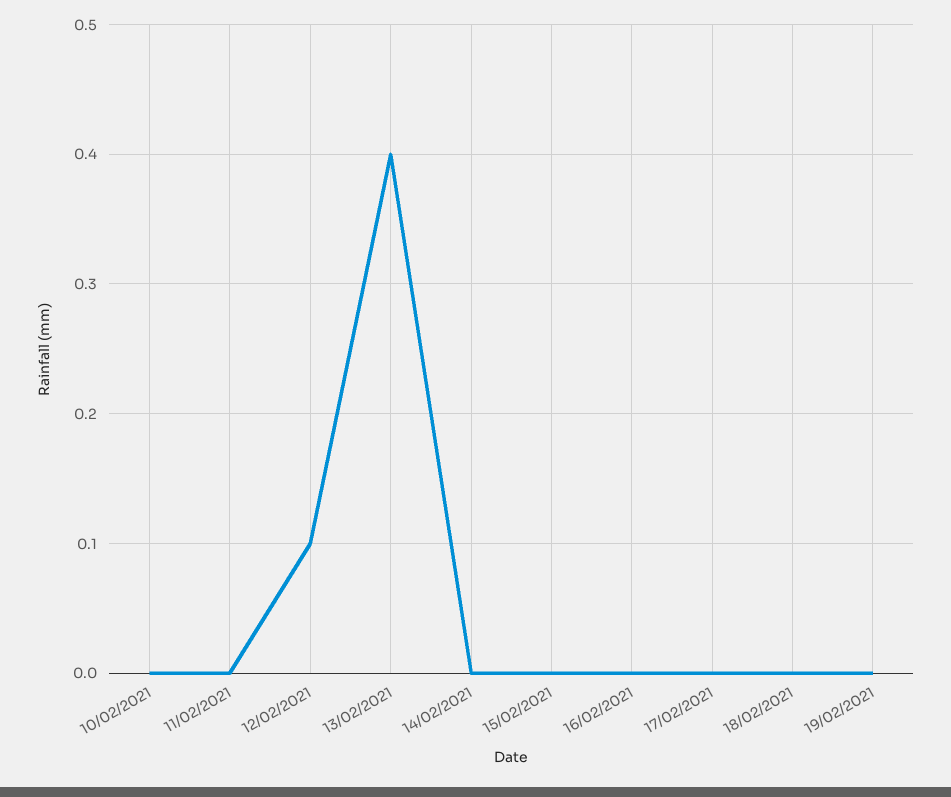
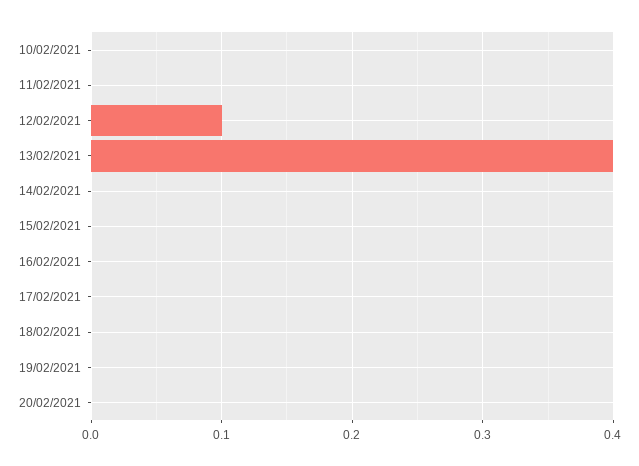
20/02/2021: none -> 0

